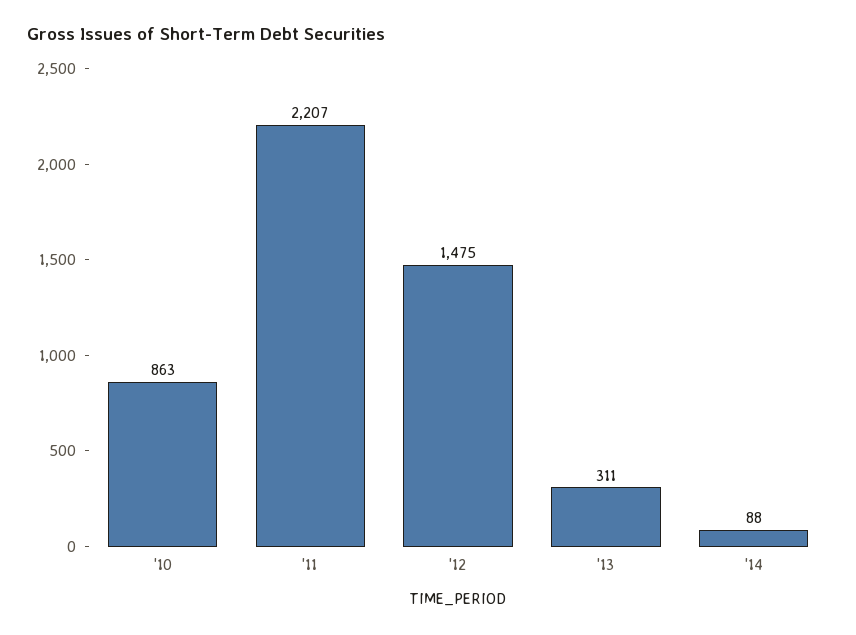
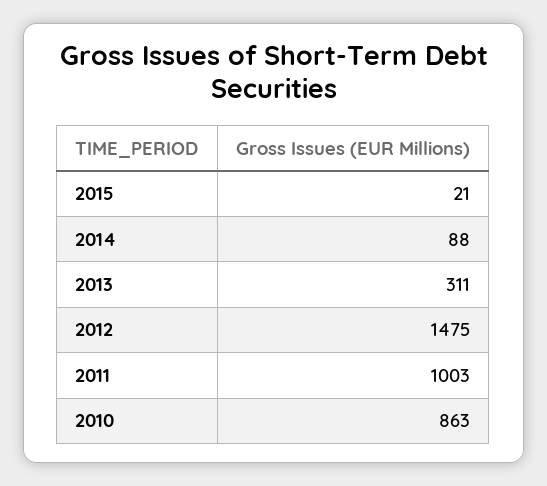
'11: 2207 -> 1003
2015: none -> 21

